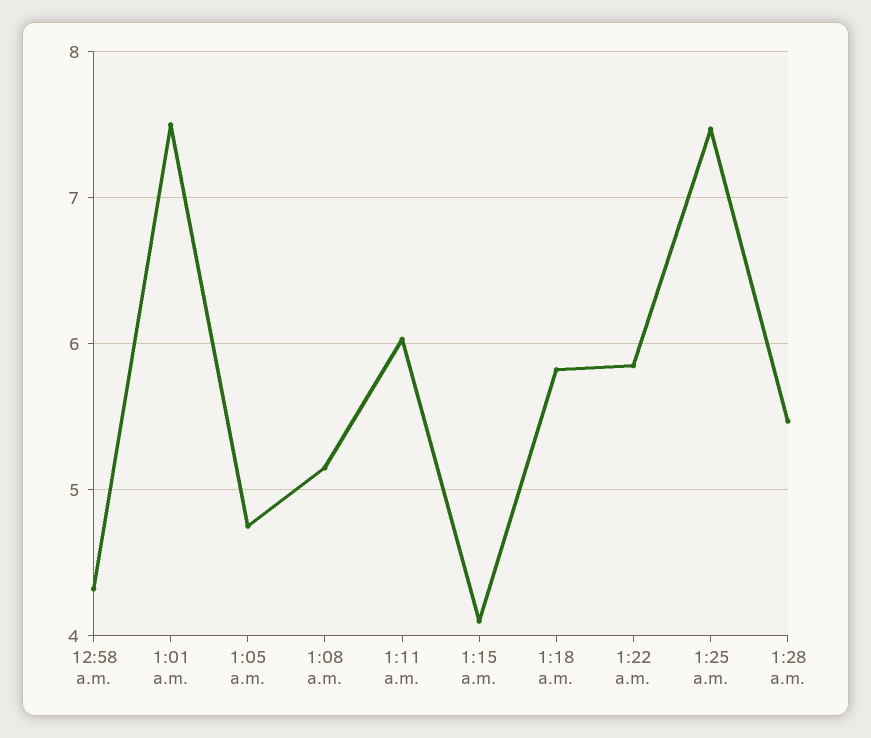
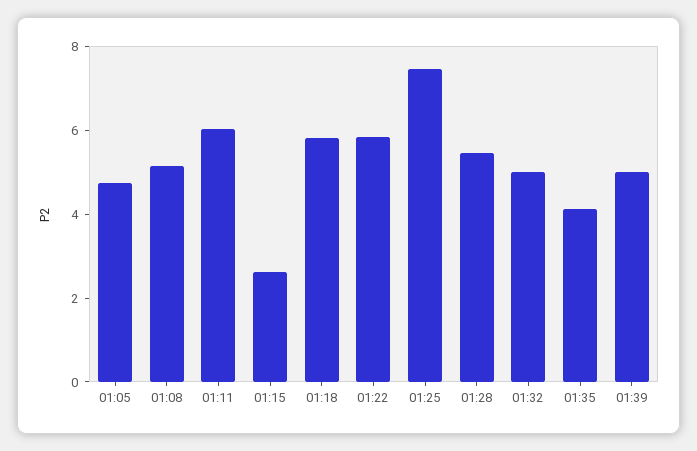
12:58 a.m.: 4.3 -> none
1:01 a.m.: 7.5 -> none
1:15 a.m.: 4.1 -> 2.5
01:32: none -> 5
01:35: none -> 4
01:39: none -> 5

